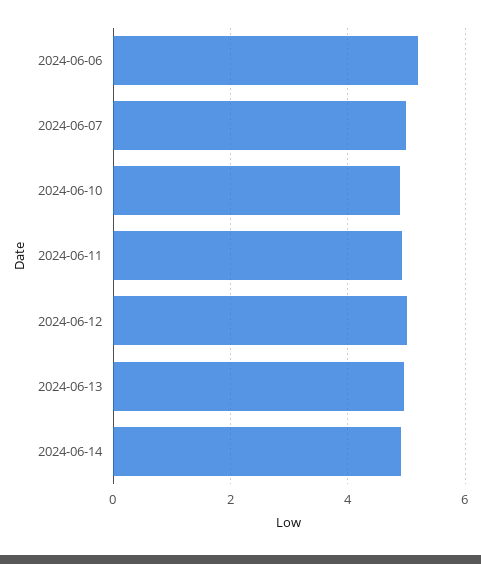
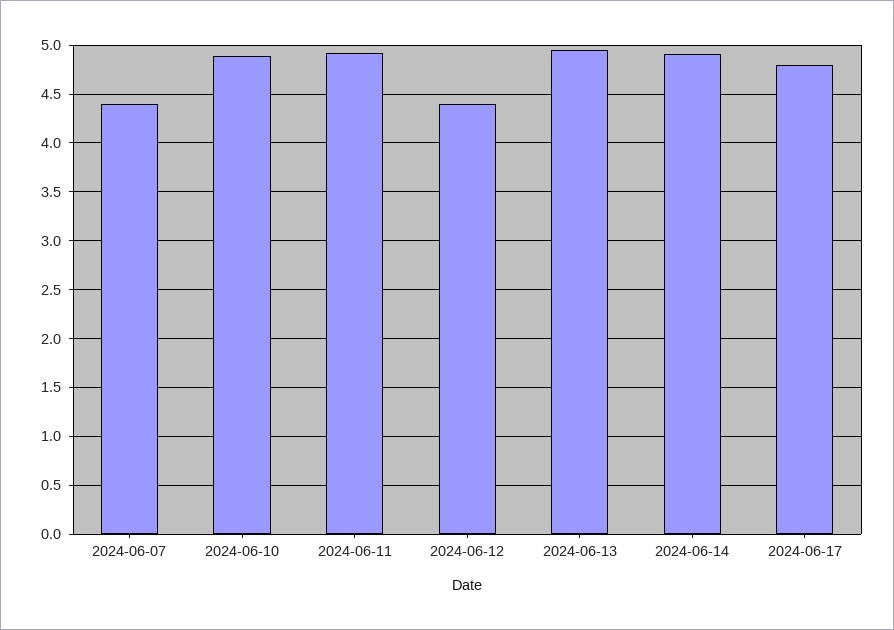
2024-06-06: 5.2 -> none
2024-06-07: 5 -> 4.4
2024-06-12: 5 -> 4.4
2024-06-17: none -> 4.8

